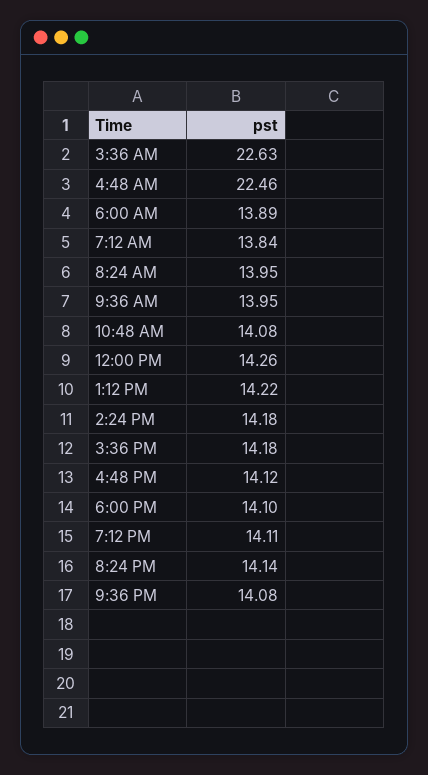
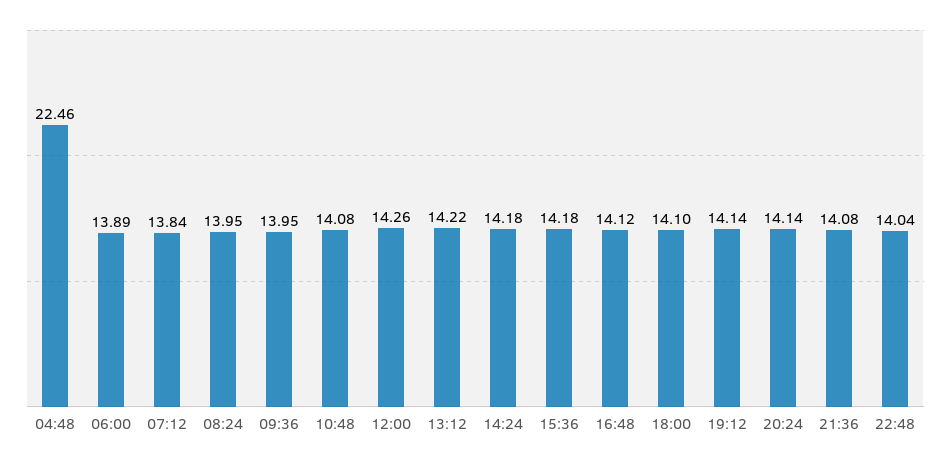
3:36 AM: 22.63 -> none
7:12 PM: 14.11 -> 14.14
22:48: none -> 14.04

